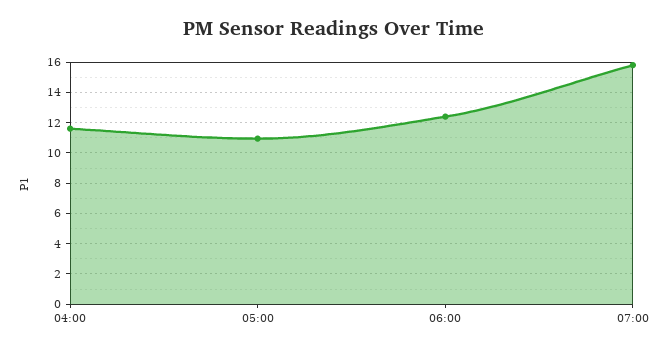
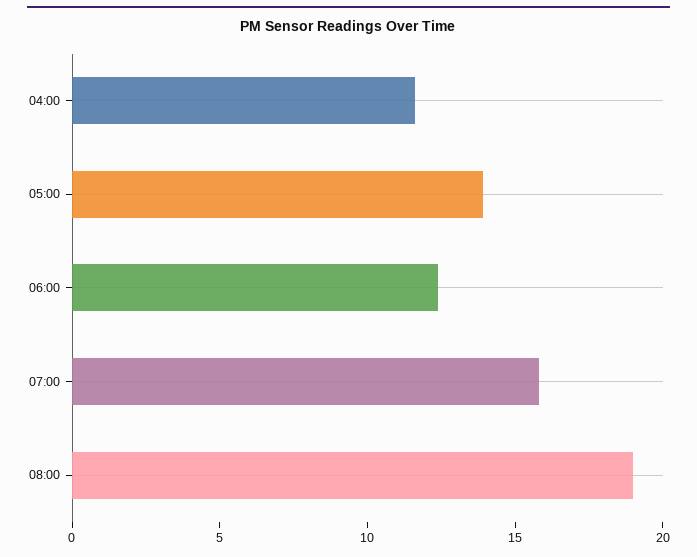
05:00: 11 -> 14
08:00: none -> 19

